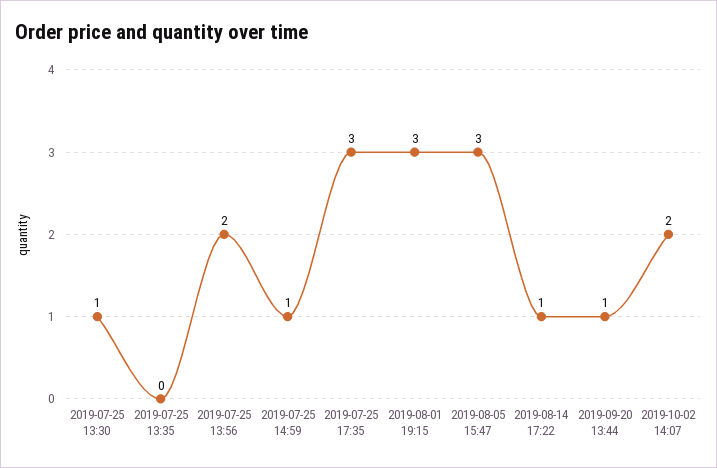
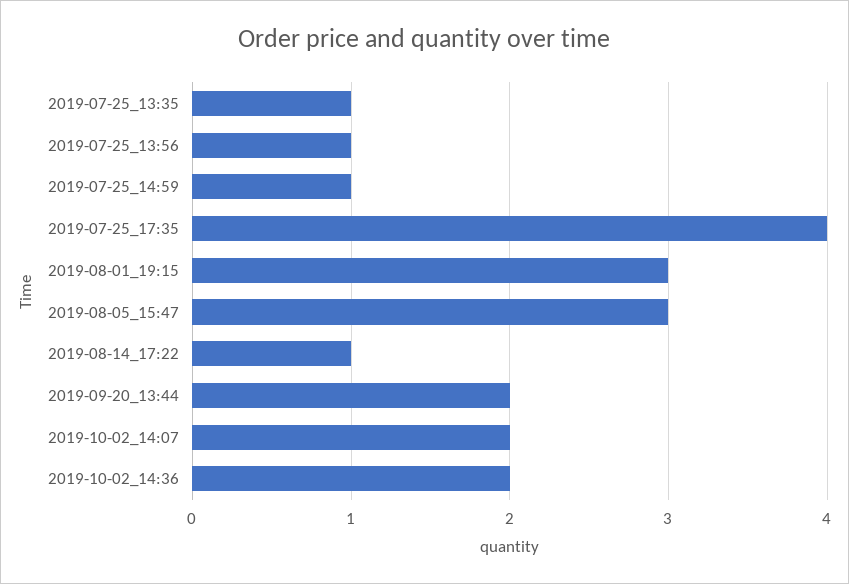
2019-07-25 13:30: 1 -> none
2019-07-25 13:35: 0 -> 1
2019-07-25 13:56: 2 -> 1
2019-07-25 17:35: 3 -> 4
2019-09-20 13:44: 1 -> 2
2019-10-02_14:36: none -> 2

